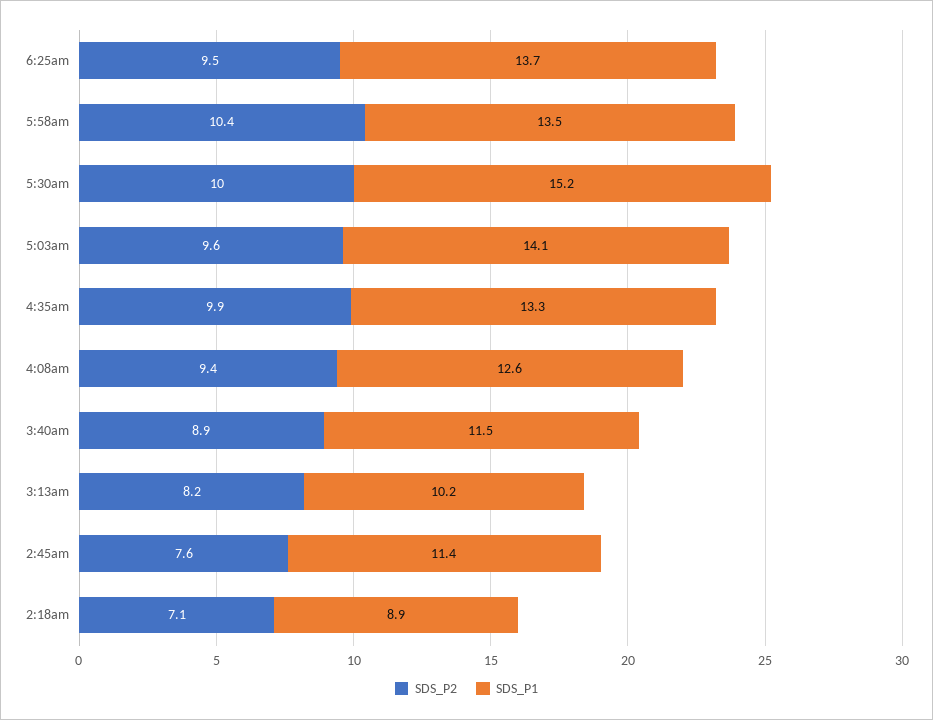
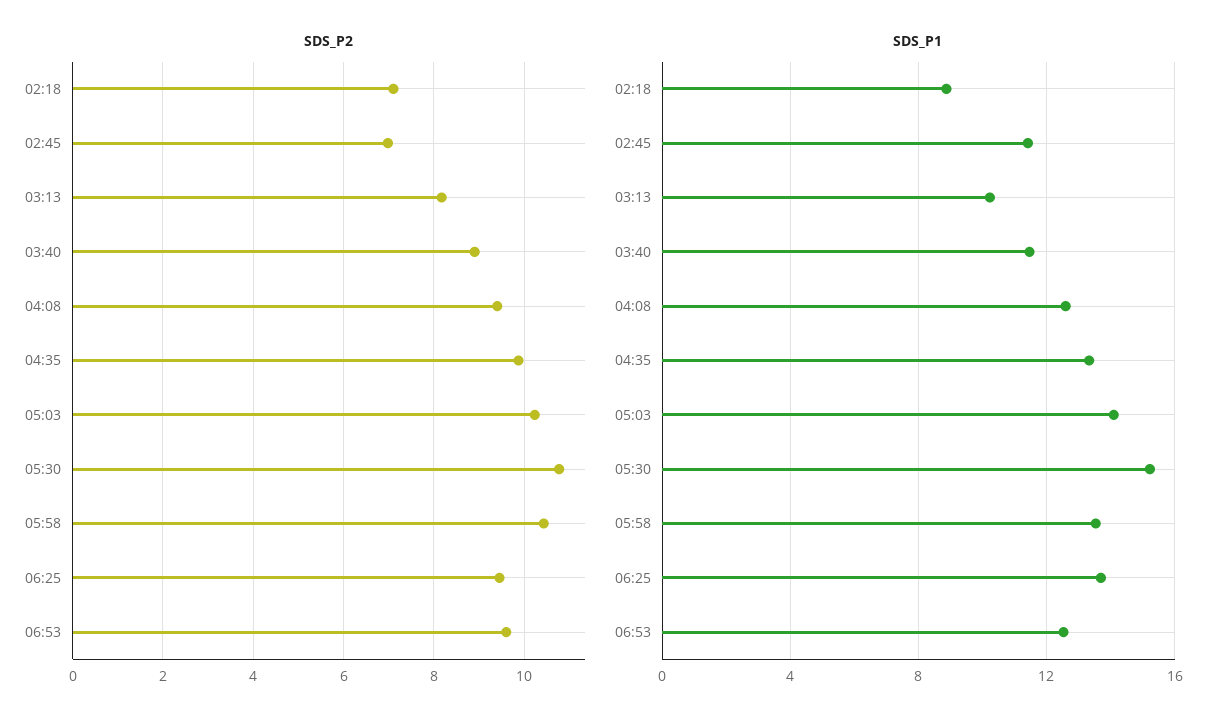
SDS_P2, 5:30am: 10 -> 10.8
SDS_P2, 5:03am: 9.6 -> 10.2
SDS_P2, 2:45am: 7.6 -> 7
SDS_P2, 06:53: none -> 9.6
SDS_P1, 06:53: none -> 12.5

